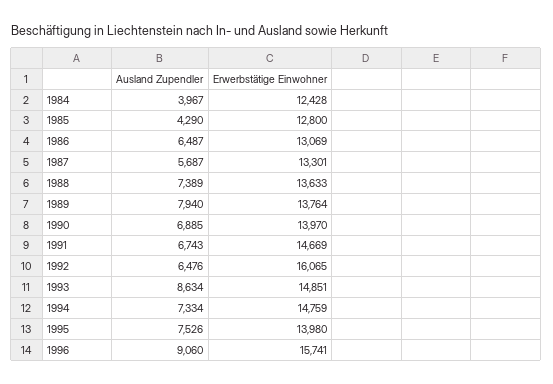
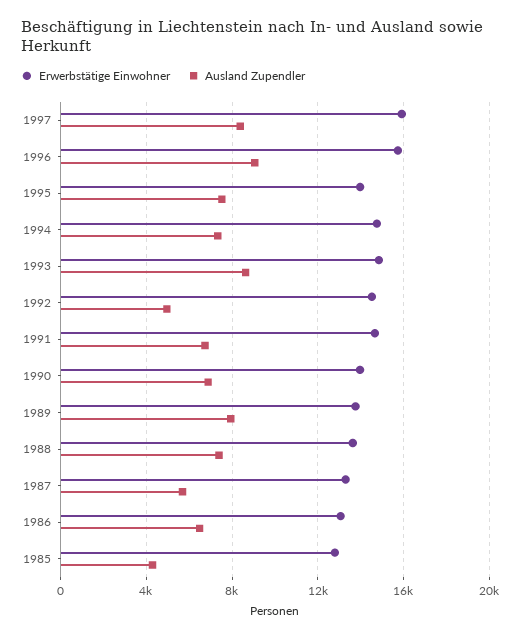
Ausland Zupendler, 1984: 3967 -> none
Erwerbstätige Einwohner, 1984: 12428 -> none
Ausland Zupendler, 1992: 6476 -> 5000
Erwerbstätige Einwohner, 1992: 16065 -> 14500
Erwerbstätige Einwohner, 1997: none -> 16000
Ausland Zupendler, 1997: none -> 8500

